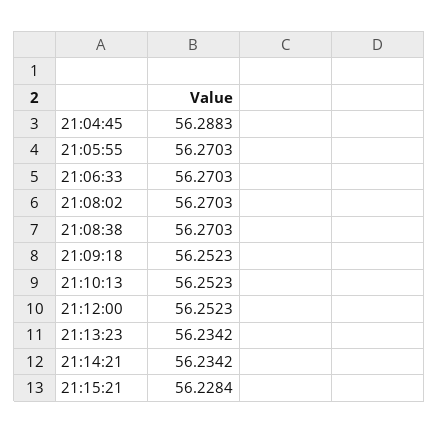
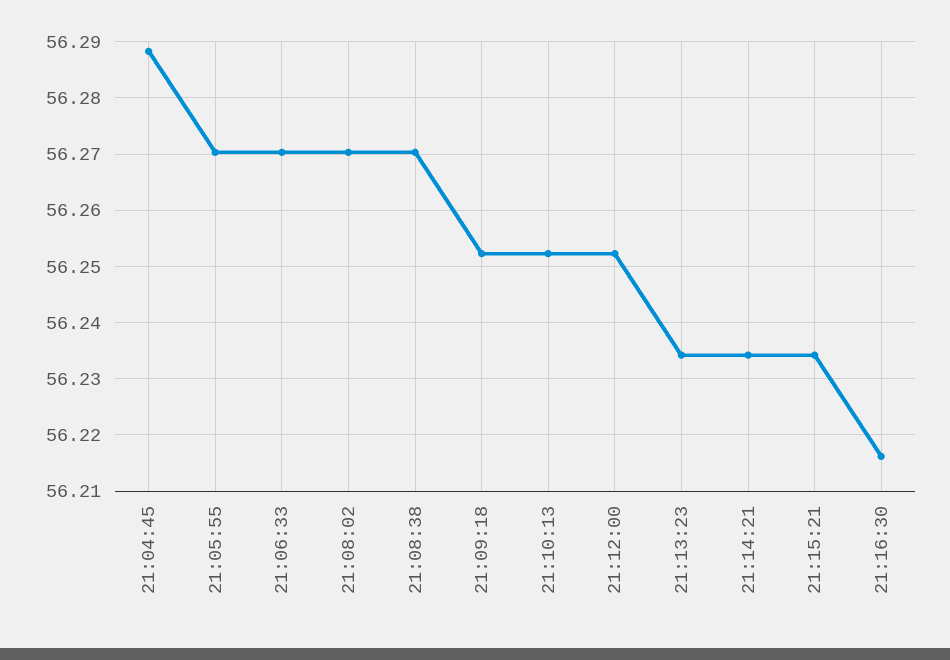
21:15:21: 56.2284 -> 56.234
21:16:30: none -> 56.216

